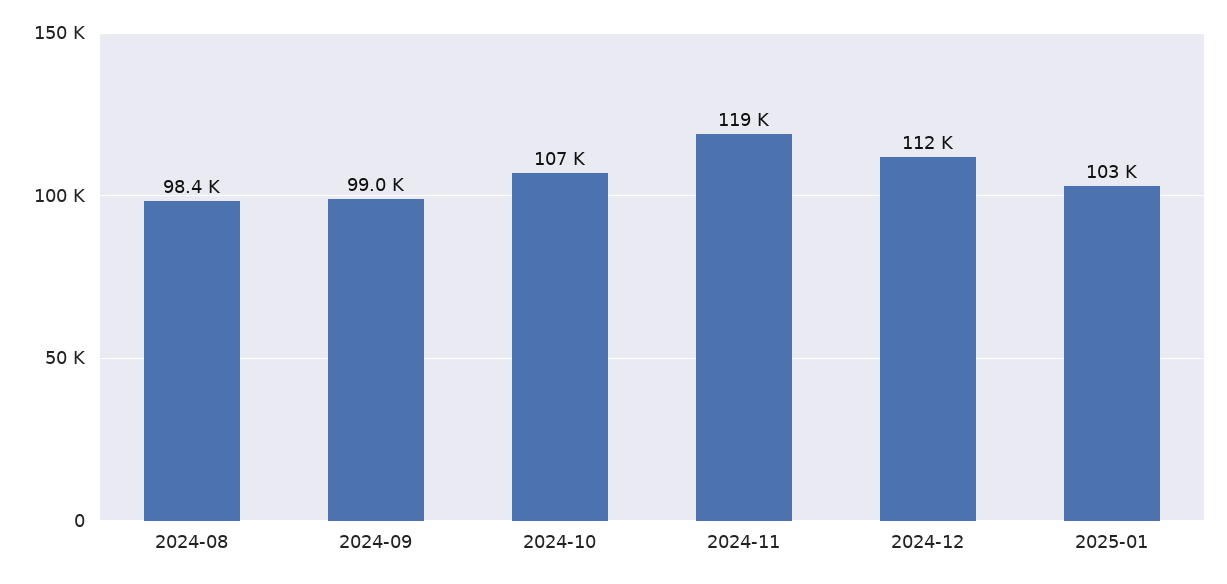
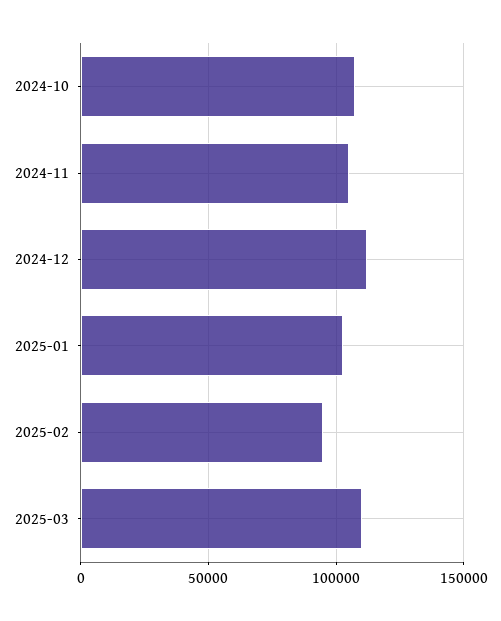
2024-08: 98400 -> none
2024-09: 99000 -> none
2024-11: 119000 -> 105000
2025-02: none -> 95000
2025-03: none -> 110000

